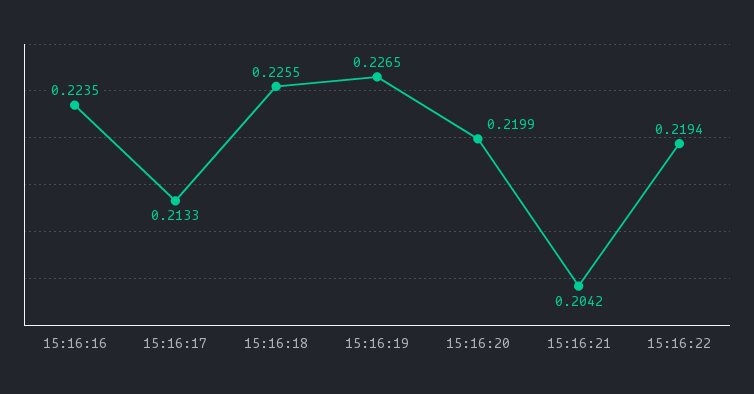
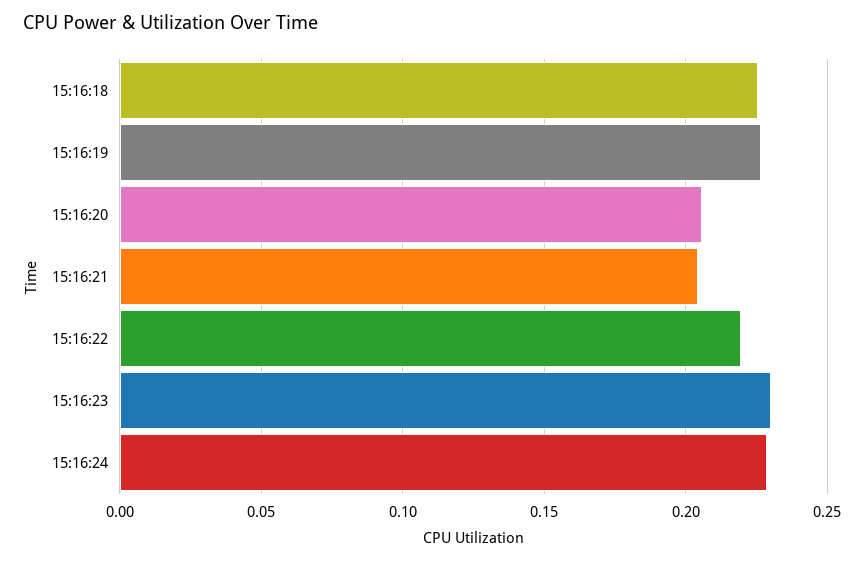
15:16:16: 0.2235 -> none
15:16:17: 0.2133 -> none
15:16:20: 0.2199 -> 0.205
15:16:23: none -> 0.23
15:16:24: none -> 0.23

